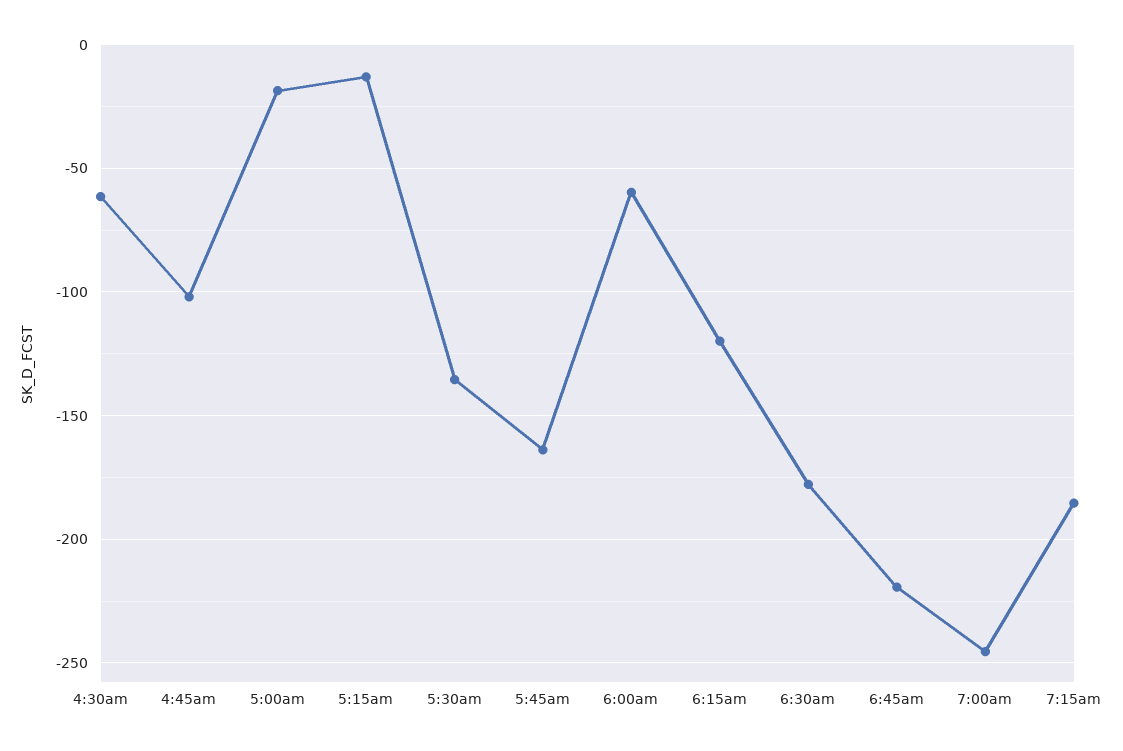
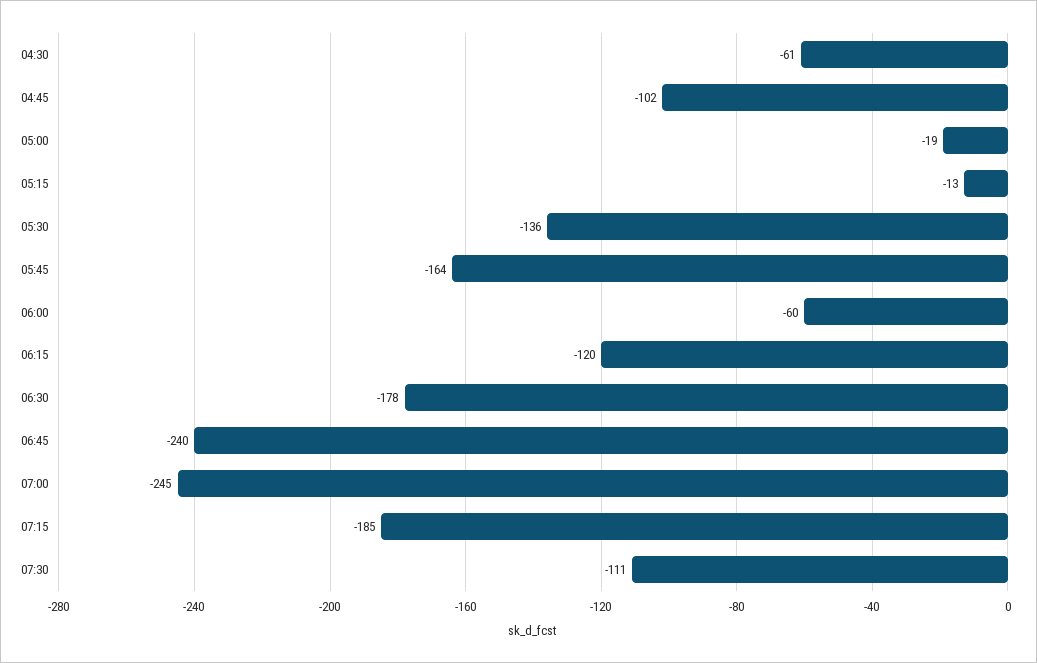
6:45am: -220 -> -240
07:30: none -> -111

